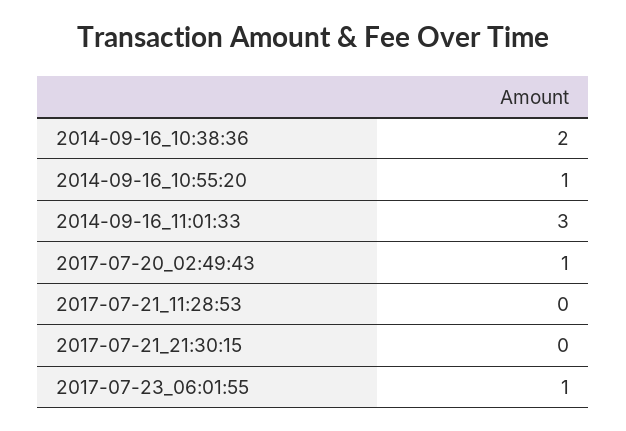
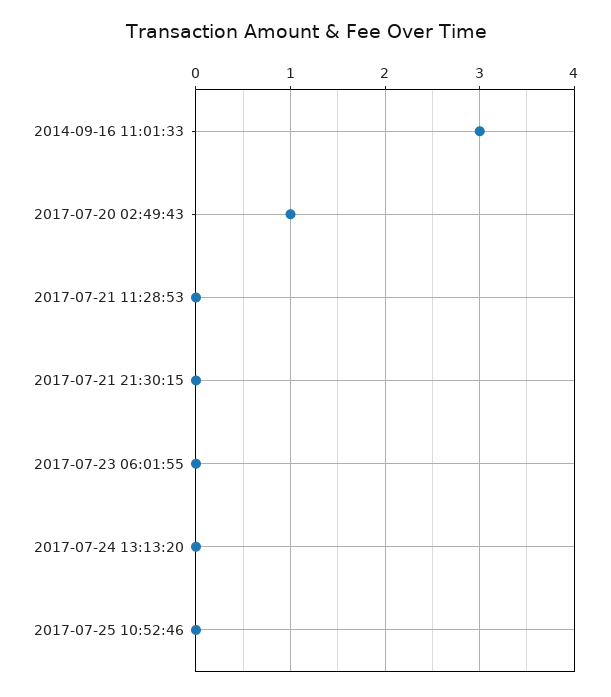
2014-09-16_10:38:36: 2 -> none
2014-09-16_10:55:20: 1 -> none
2017-07-23_06:01:55: 1 -> 0
2017-07-24 13:13:20: none -> 0
2017-07-25 10:52:46: none -> 0

